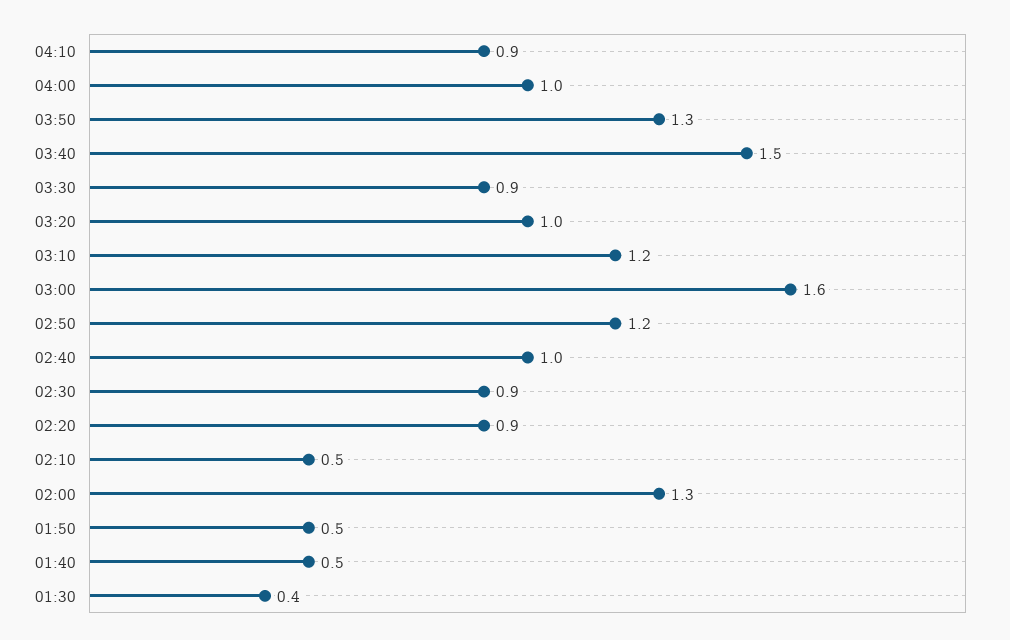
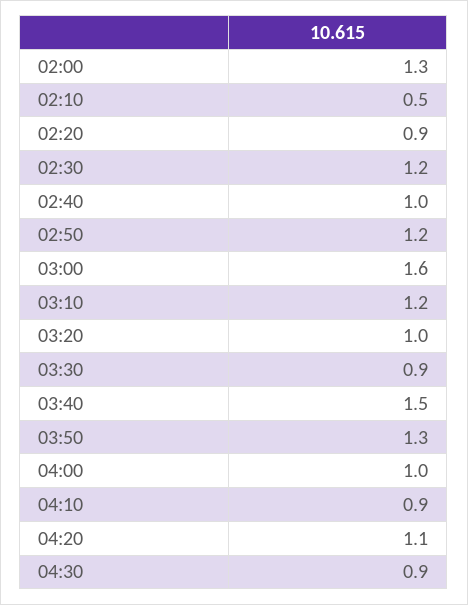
02:30: 0.9 -> 1.2
01:50: 0.5 -> none
01:40: 0.5 -> none
01:30: 0.4 -> none
04:20: none -> 1.1
04:30: none -> 0.9

